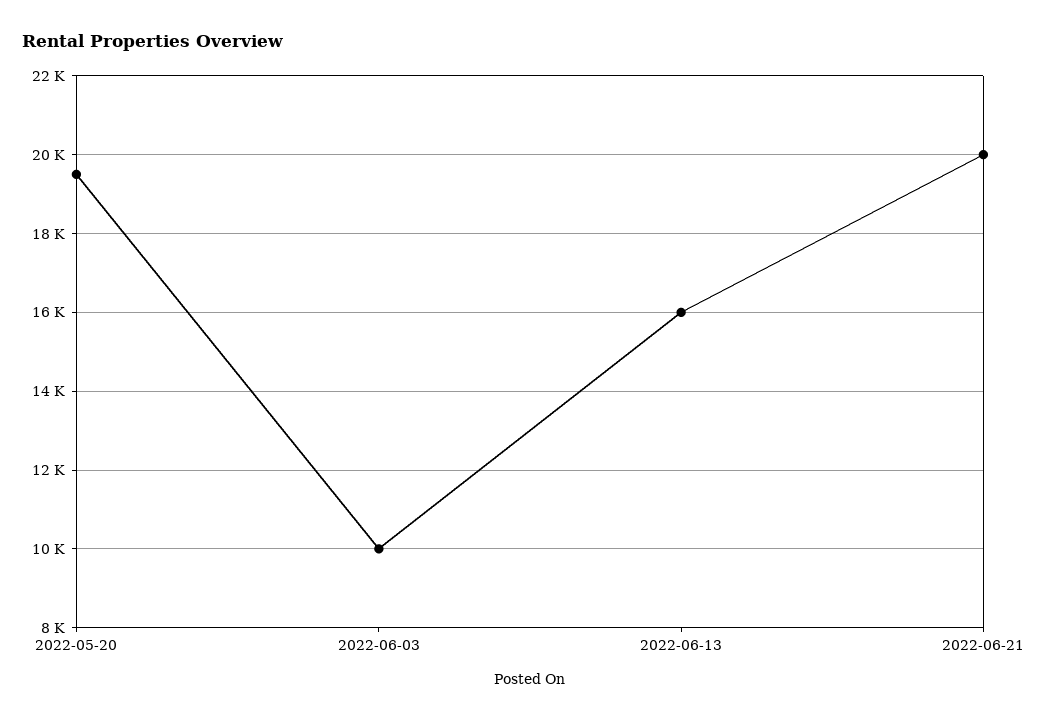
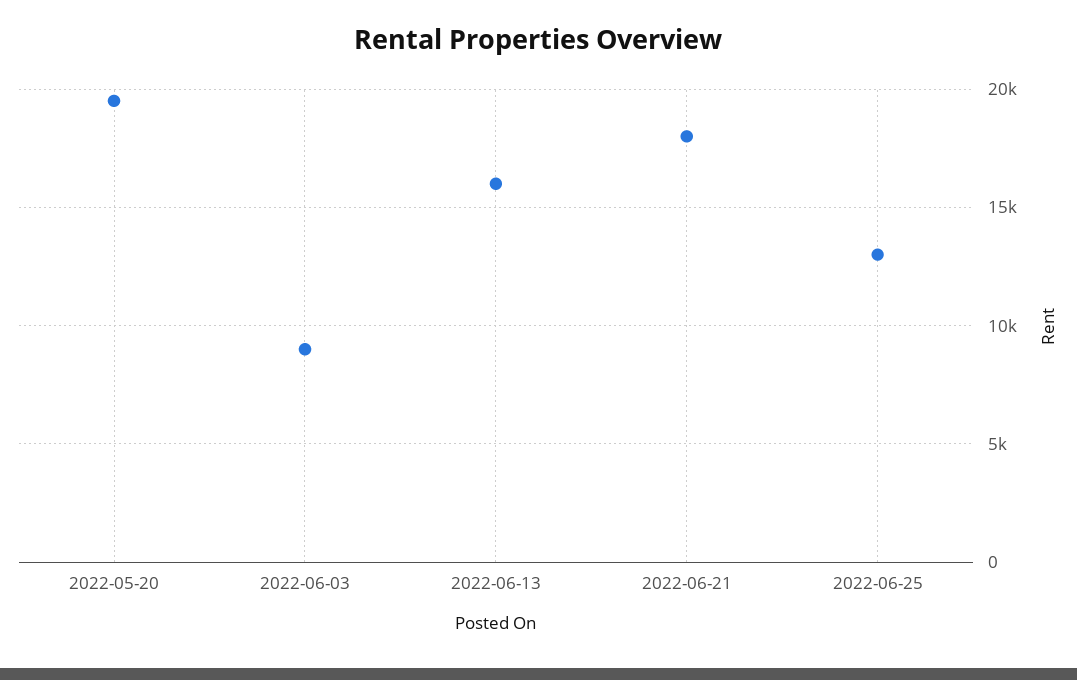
2022-06-03: 10000 -> 9000
2022-06-21: 20000 -> 18000
2022-06-25: none -> 13000

